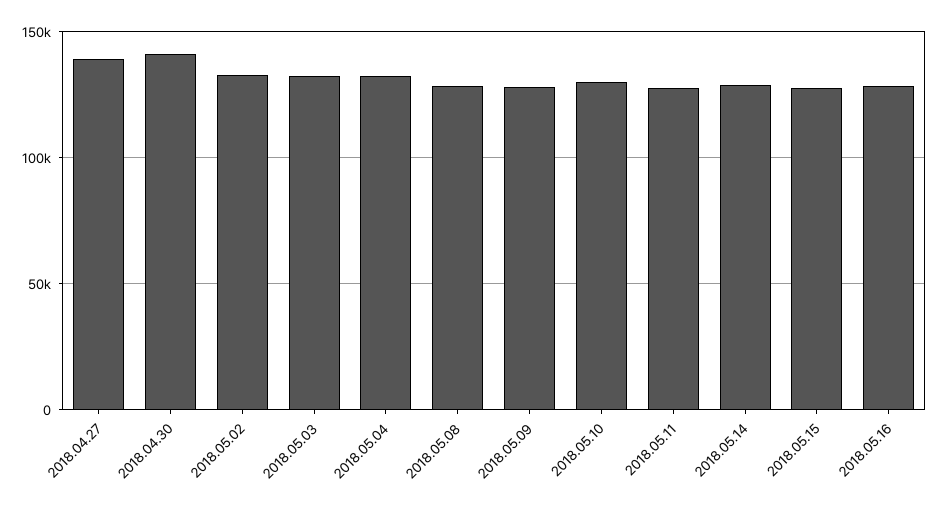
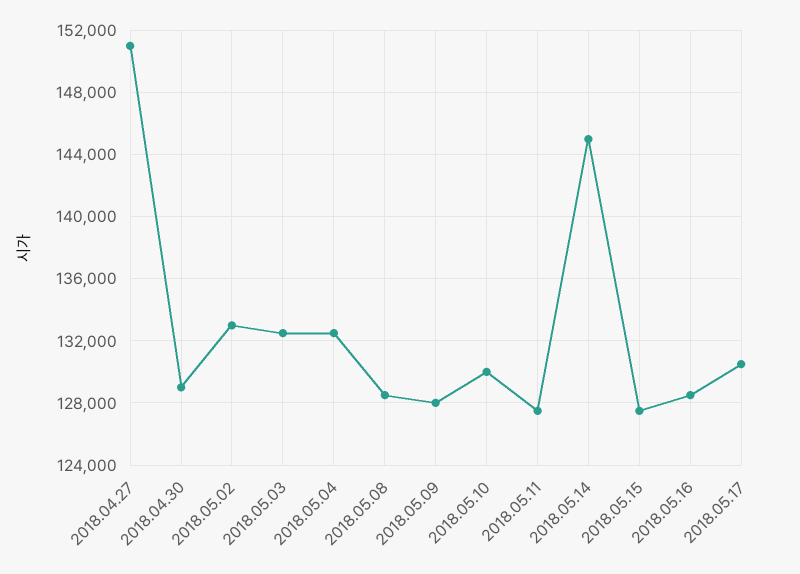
2018.04.27: 140000 -> 151000
2018.04.30: 140000 -> 129000
2018.05.14: 130000 -> 145000
2018.05.17: none -> 130500

